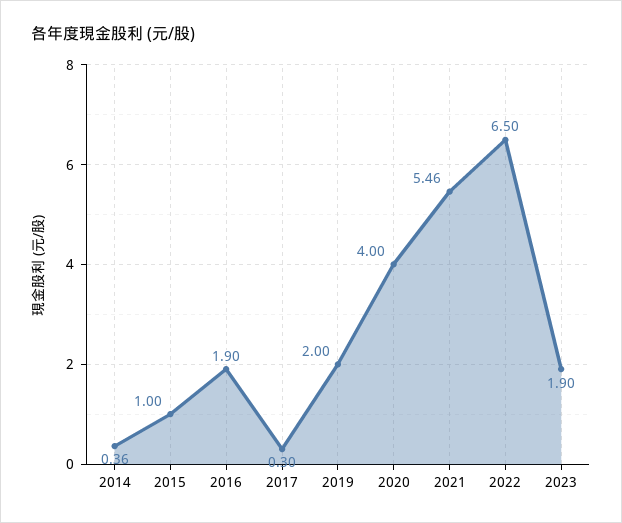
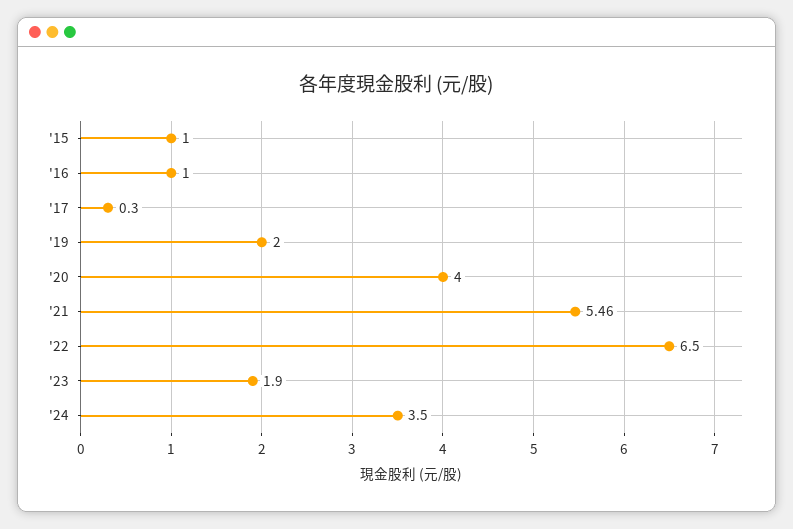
2014: 0.36 -> none
2016: 1.9 -> 1
'24: none -> 3.5

